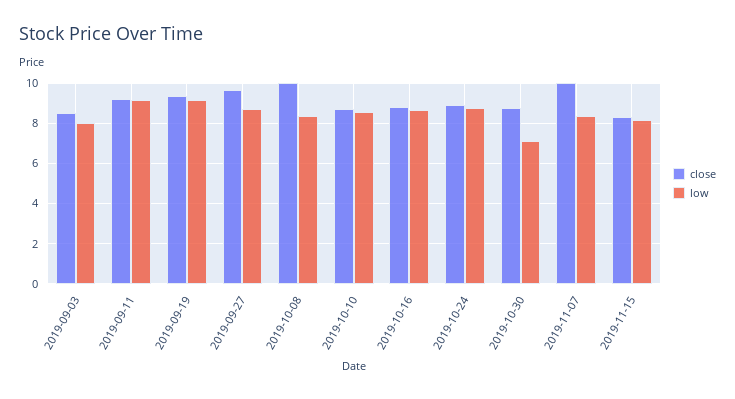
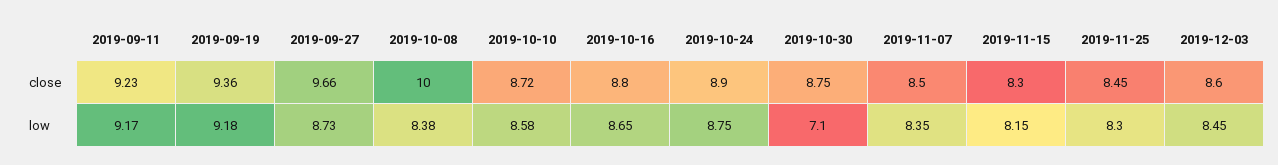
close, 2019-09-03: 8.5 -> none
low, 2019-09-03: 8 -> none
close, 2019-11-07: 10 -> 8.5
close, 2019-11-25: none -> 8.45
close, 2019-12-03: none -> 8.6
low, 2019-11-25: none -> 8.3
low, 2019-12-03: none -> 8.45

